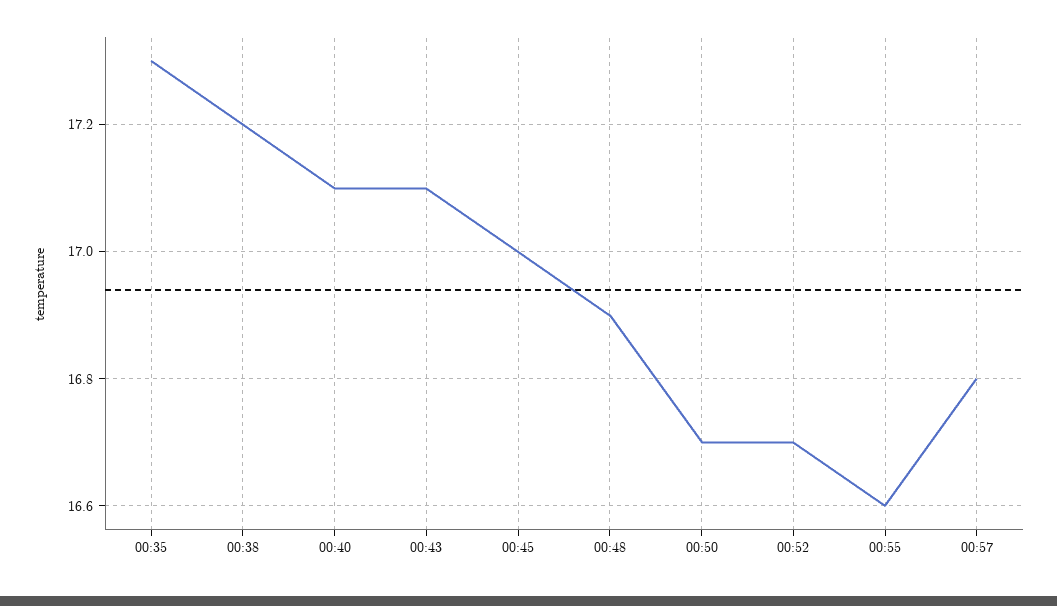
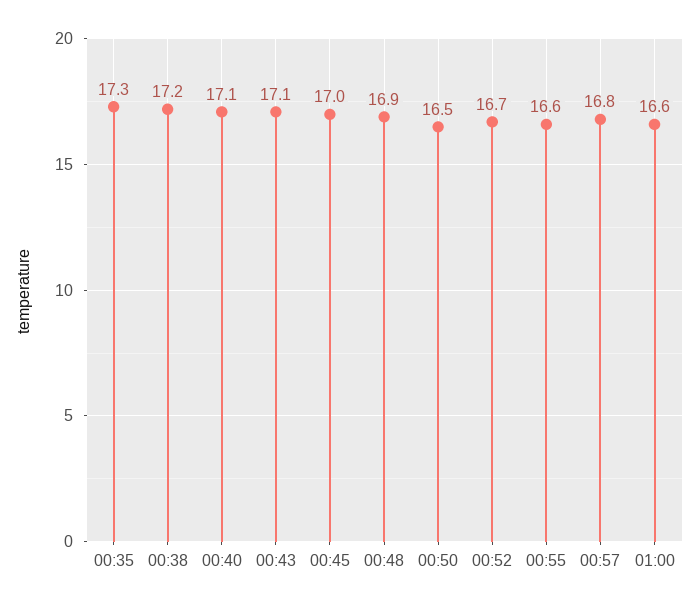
00:50: 16.7 -> 16.5
01:00: none -> 16.6

